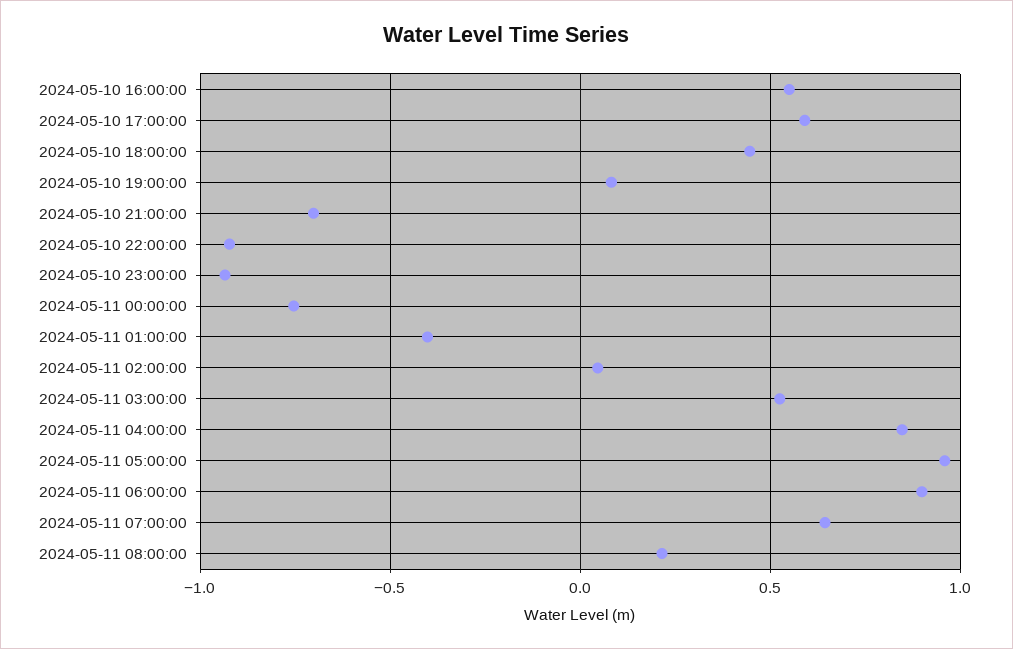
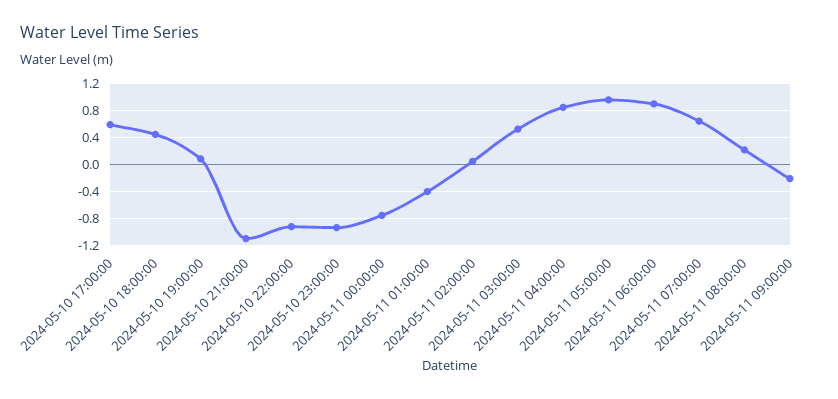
2024-05-10 16:00:00: 0.55 -> none
2024-05-10 21:00:00: -0.7 -> -1.1
2024-05-11 09:00:00: none -> -0.2

